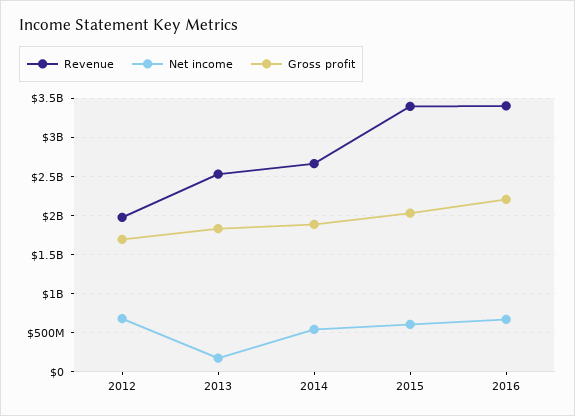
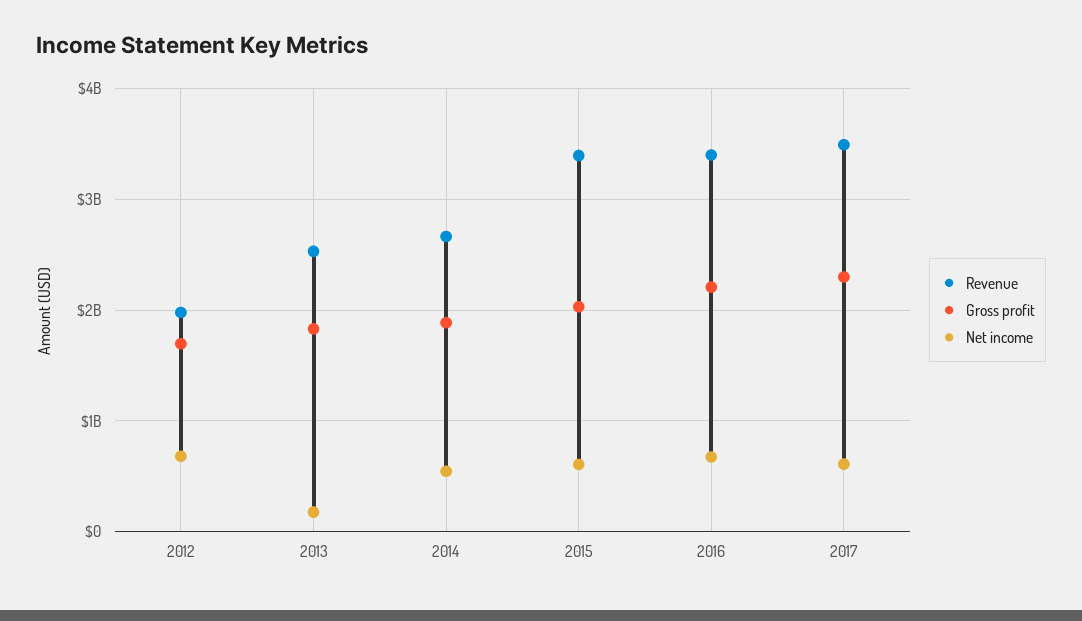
Revenue, 2017: none -> 3500000000
Gross profit, 2017: none -> 2300000000
Net income, 2017: none -> 600000000

